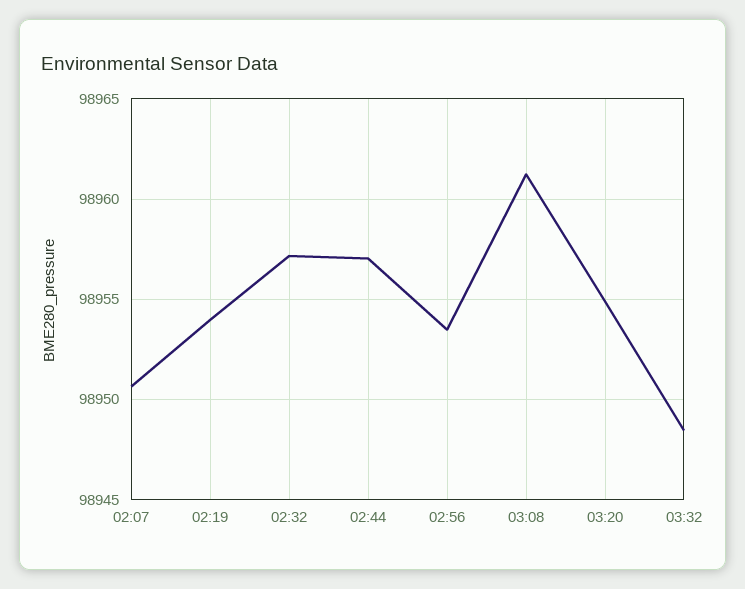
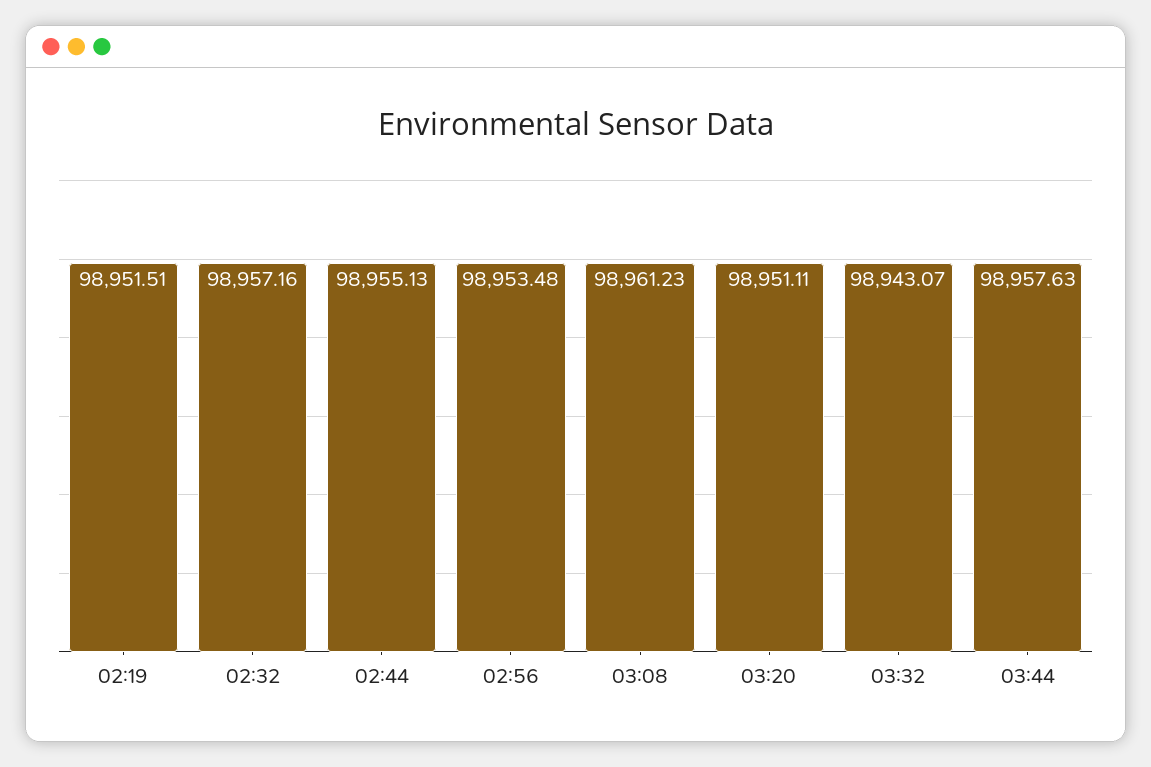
02:07: 98950.5 -> none
02:19: 98954 -> 98951.51
02:44: 98957 -> 98955.13
03:20: 98955 -> 98951.11
03:32: 98948.5 -> 98943.07
03:44: none -> 98957.63

